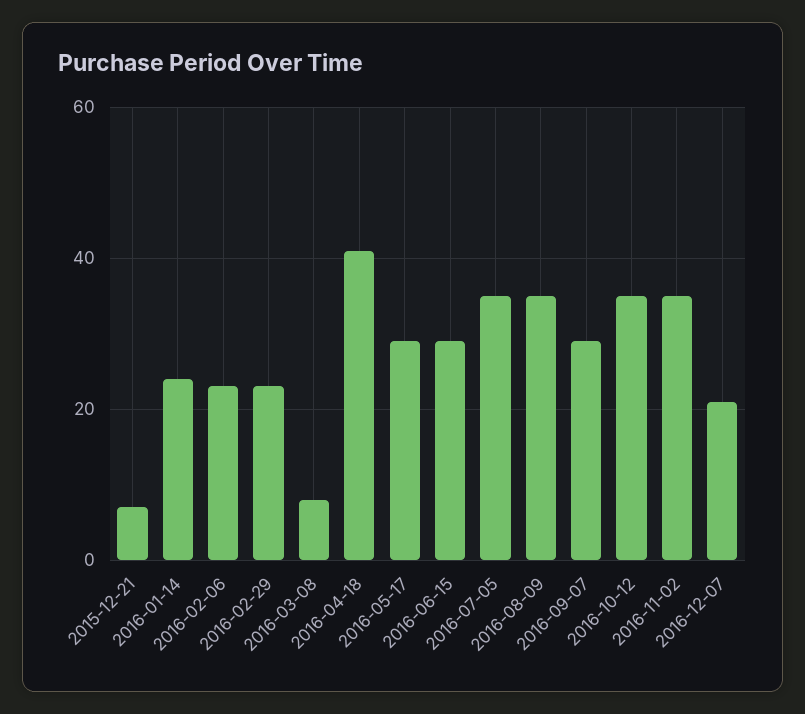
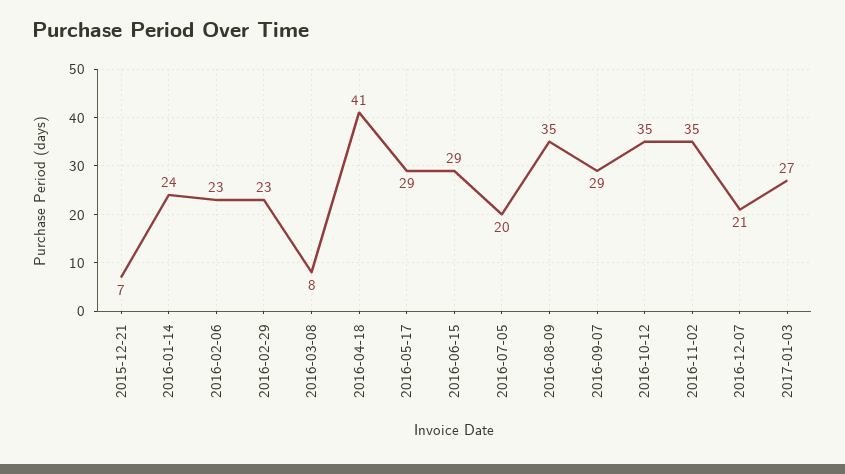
2016-07-05: 35 -> 20
2017-01-03: none -> 27

